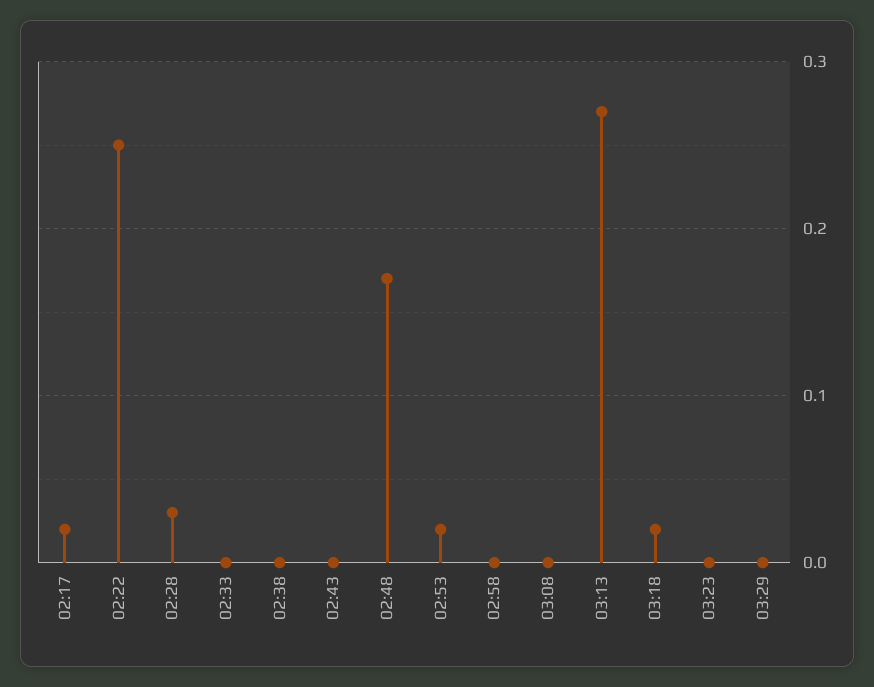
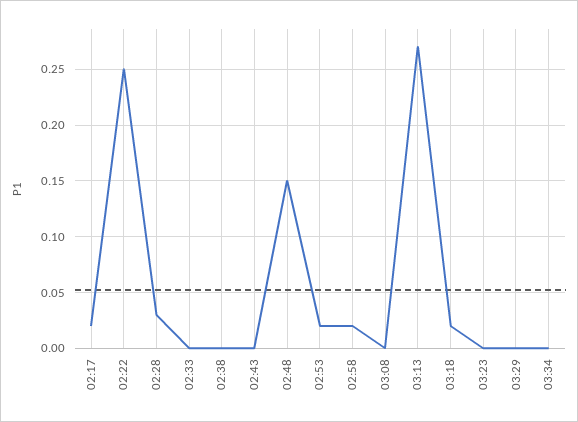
02:48: 0.17 -> 0.15
02:58: 0 -> 0.02
03:34: none -> 0

